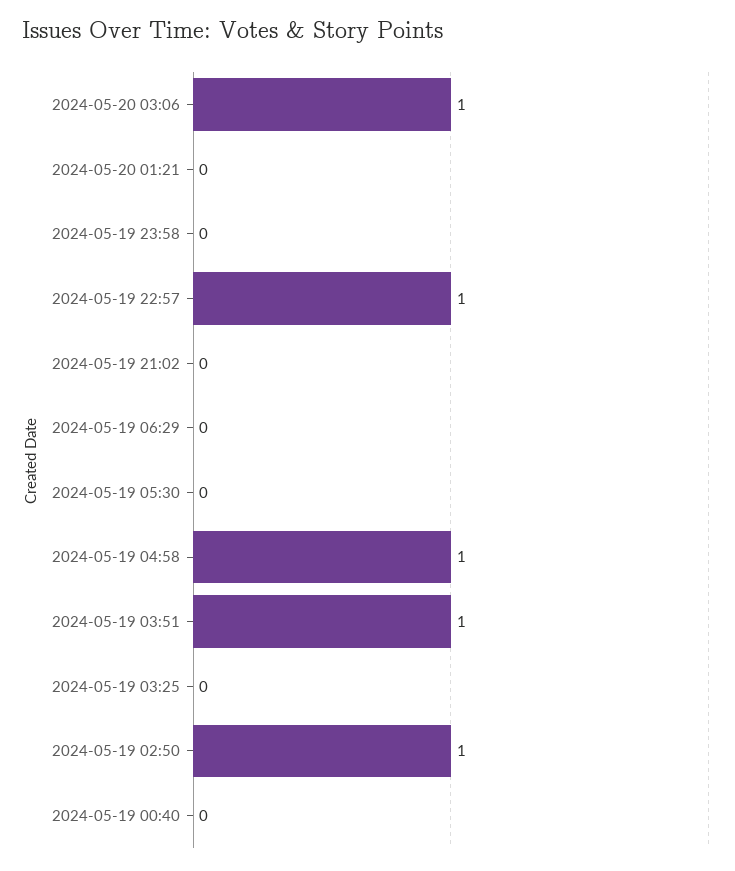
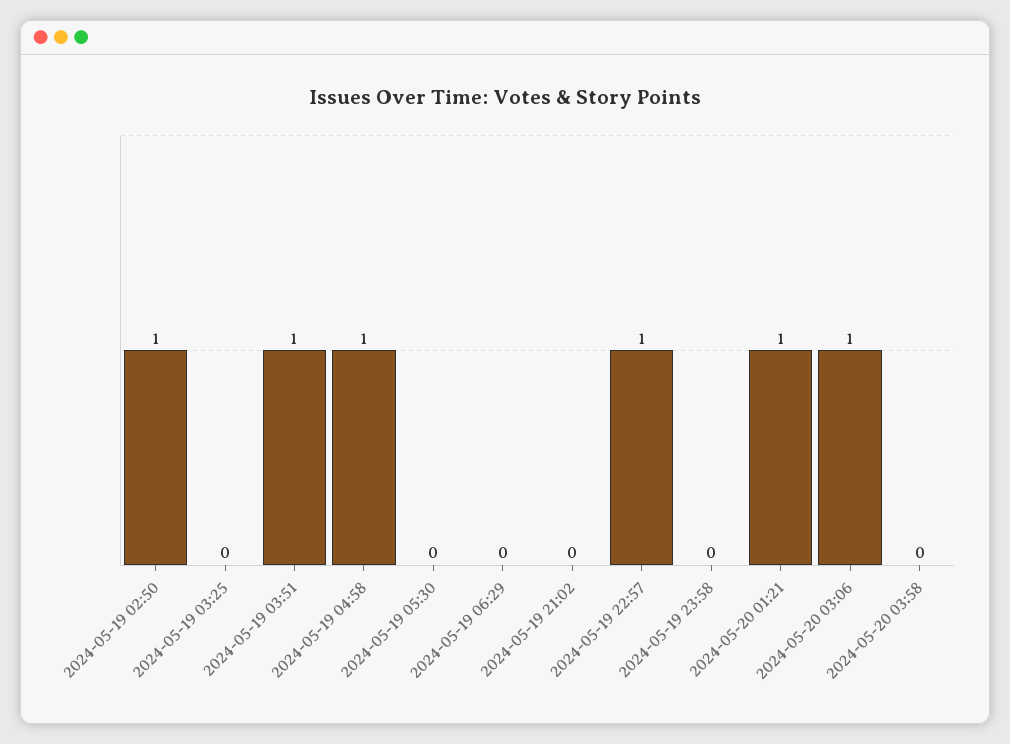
2024-05-20 01:21: 0 -> 1
2024-05-19 00:40: 0 -> none
2024-05-20 03:58: none -> 0

